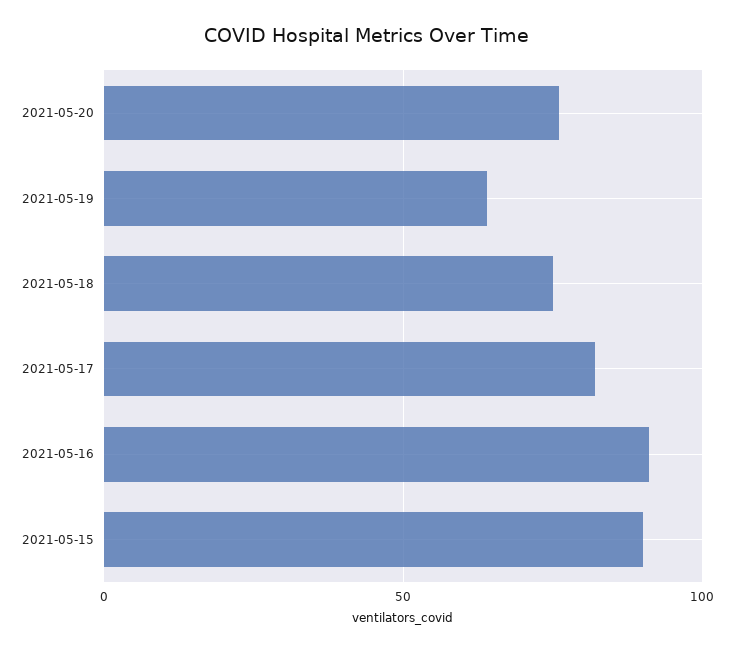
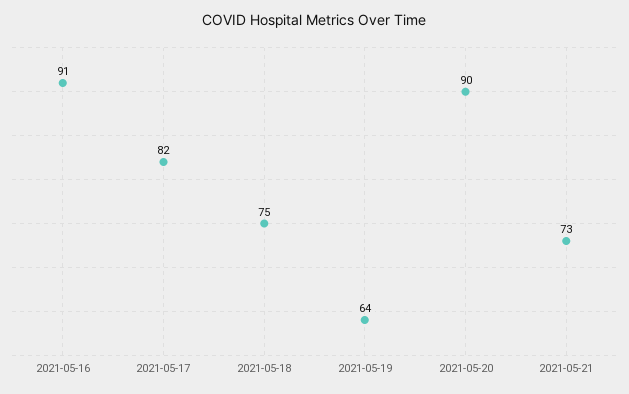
2021-05-20: 75 -> 90
2021-05-15: 90 -> none
2021-05-21: none -> 73

